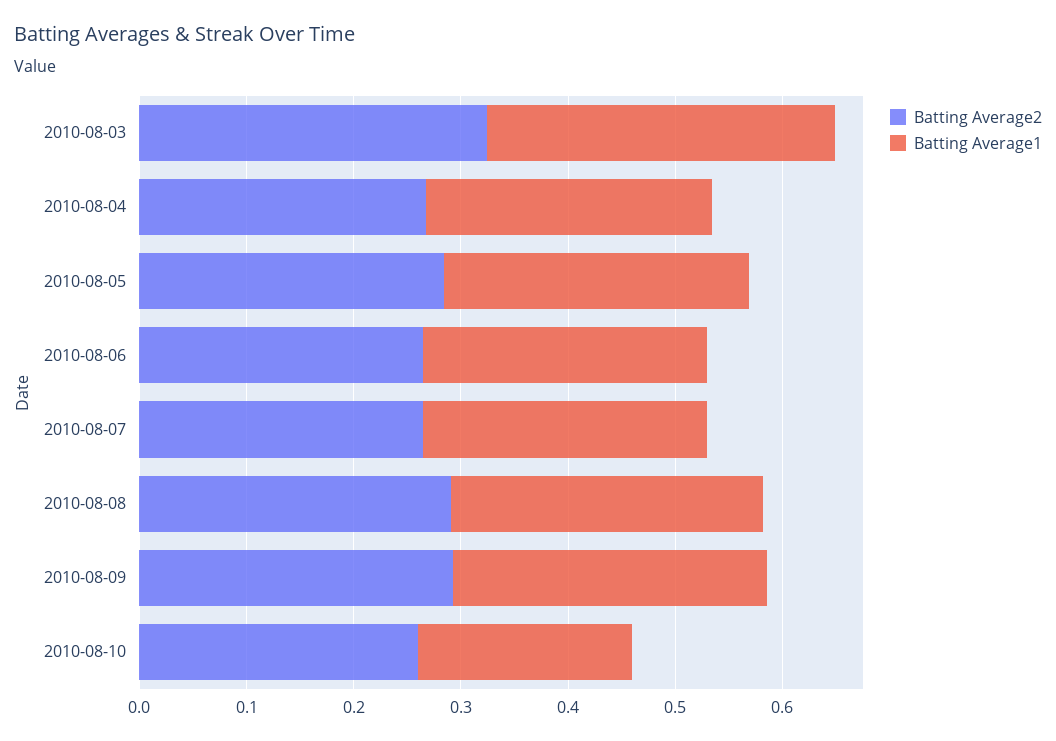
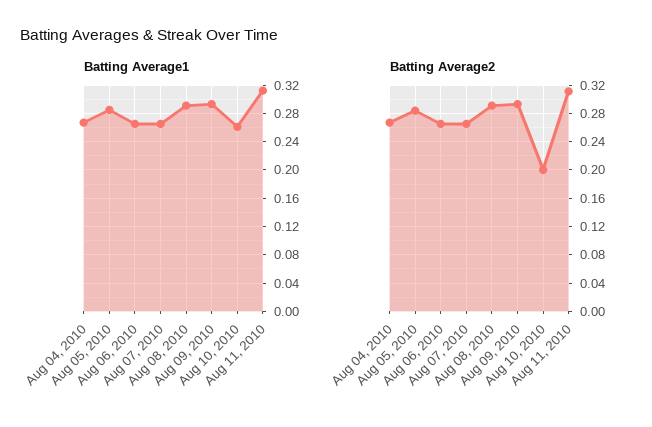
Batting Average2, 2010-08-03: 0.32 -> none
Batting Average1, 2010-08-03: 0.32 -> none
Batting Average2, 2010-08-10: 0.26 -> 0.2
Batting Average1, 2010-08-10: 0.2 -> 0.26
Batting Average1, Aug 11, 2010: none -> 0.31
Batting Average2, Aug 11, 2010: none -> 0.31

